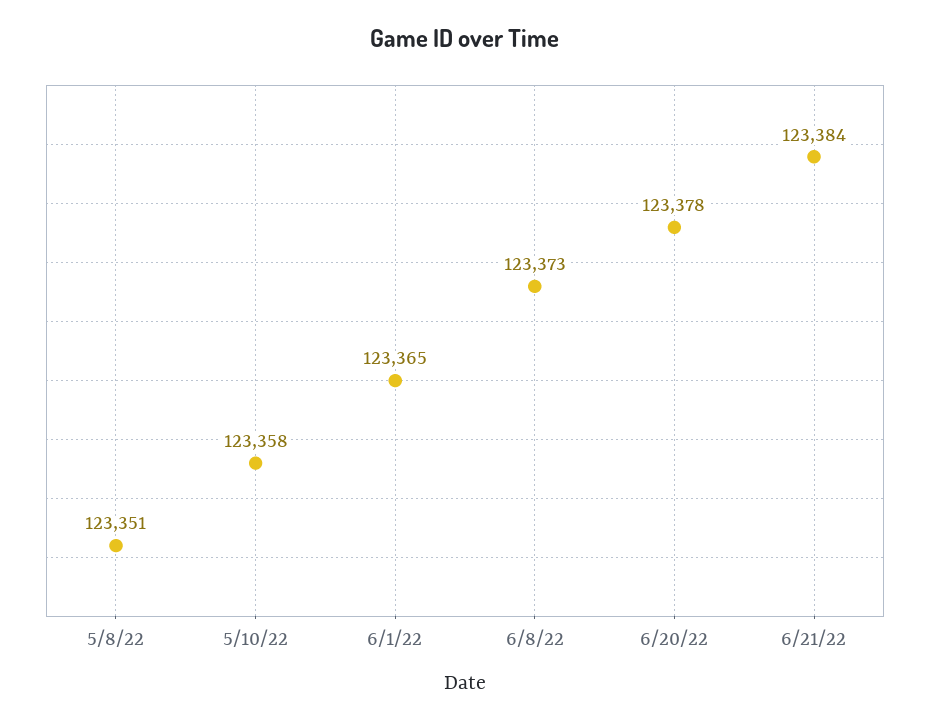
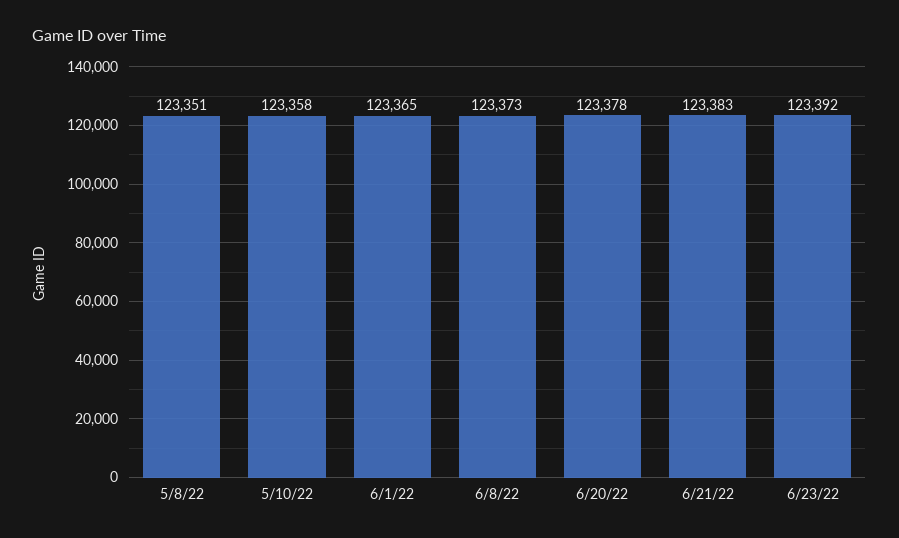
6/21/22: 123384 -> 123383
6/23/22: none -> 123392

